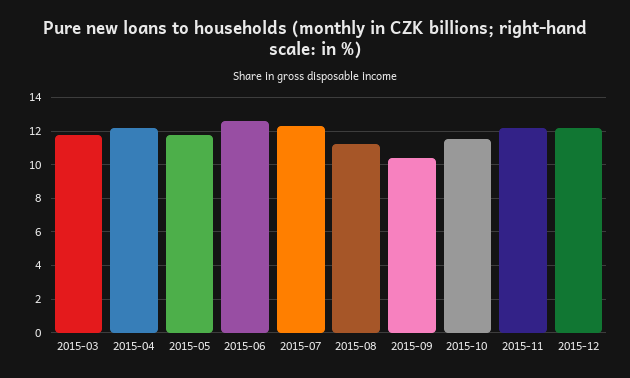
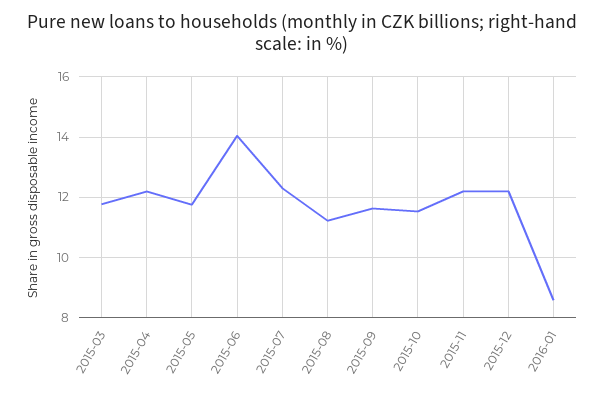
2015-06: 12.5 -> 14
2015-09: 10.5 -> 11.6
2016-01: none -> 8.6

